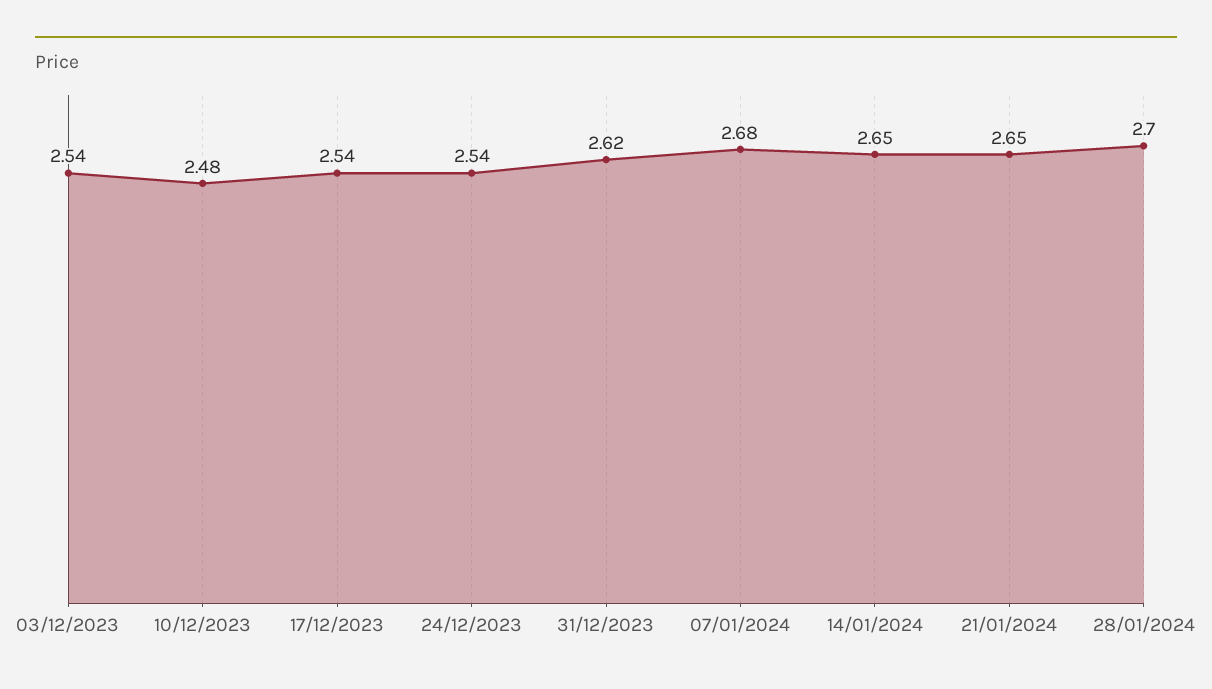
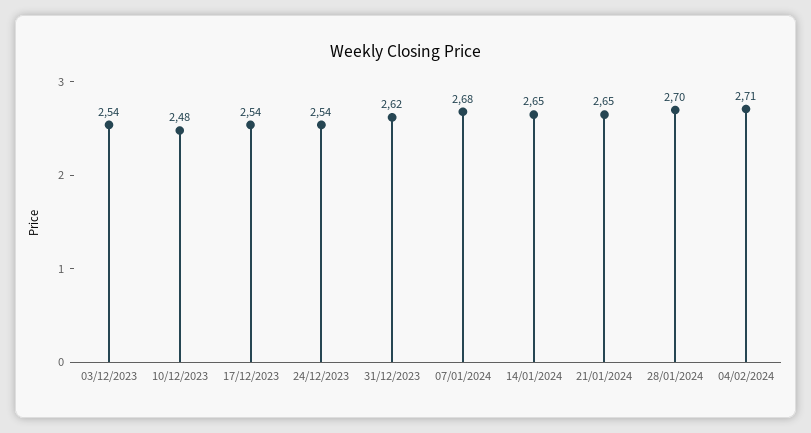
04/02/2024: none -> 2.71

